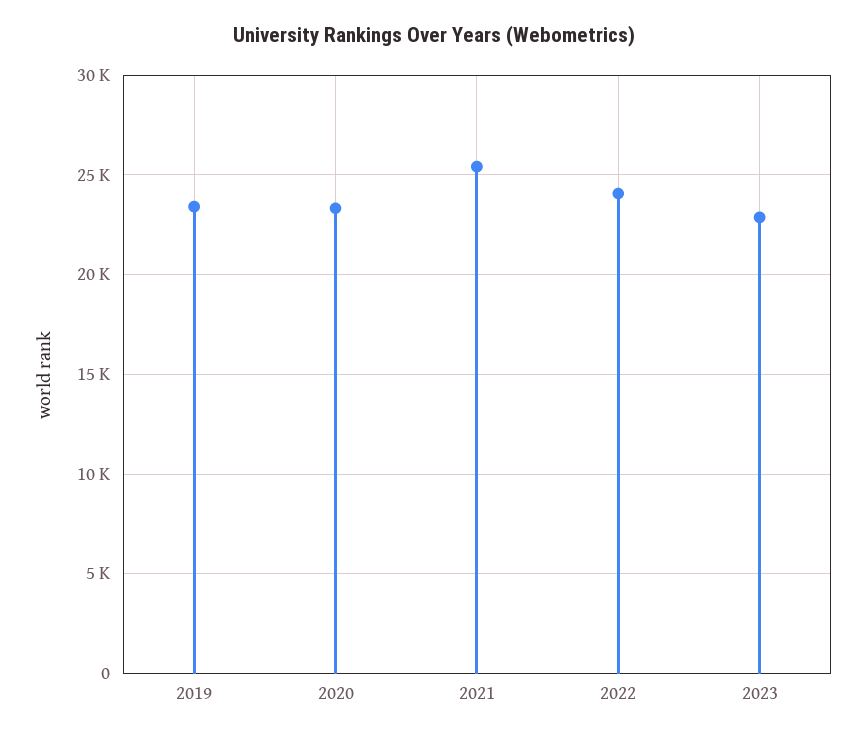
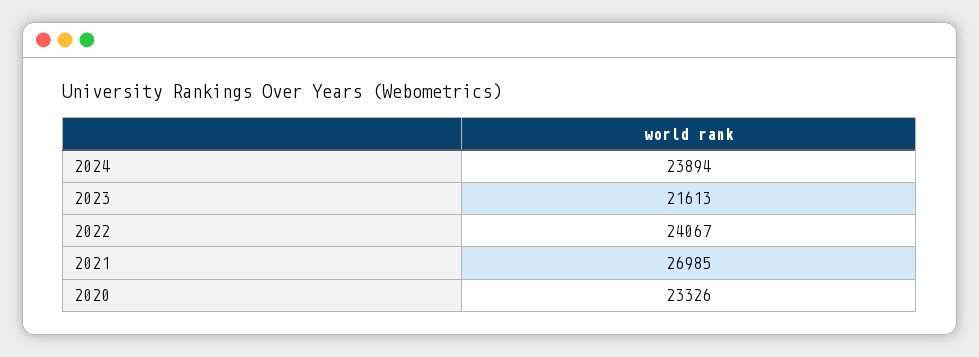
2019: 23500 -> none
2021: 25500 -> 26985
2023: 23000 -> 21613
2024: none -> 23894

